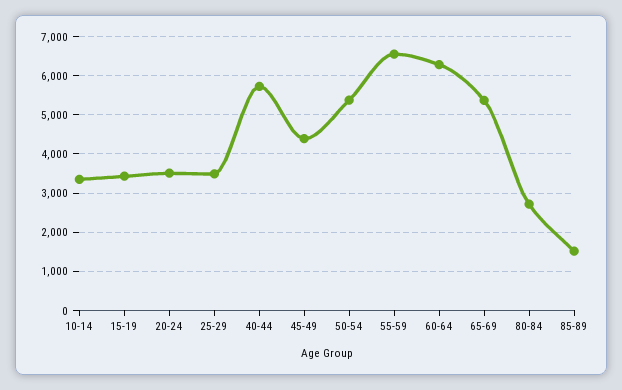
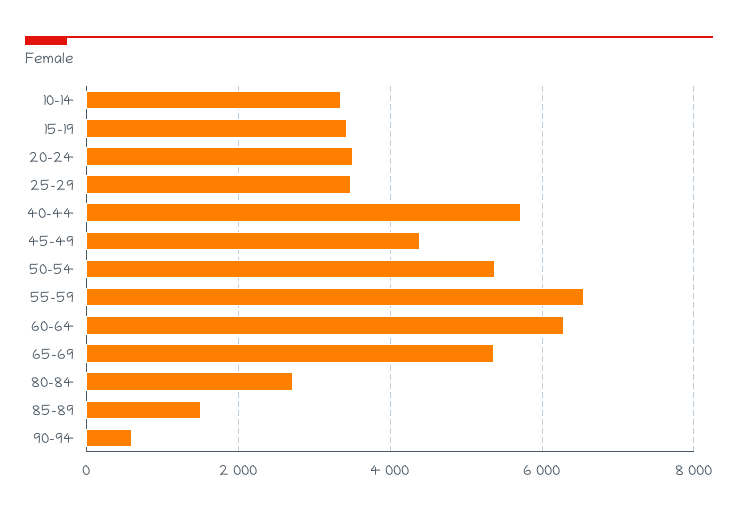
90-94: none -> 600

